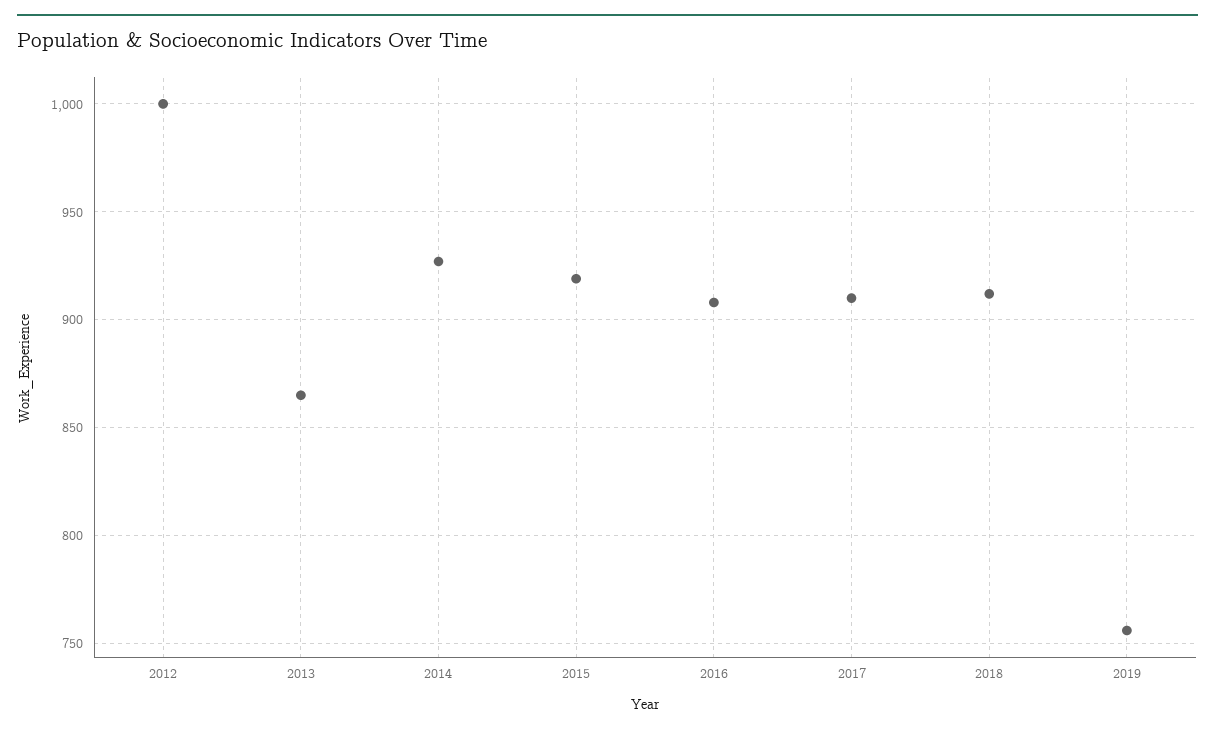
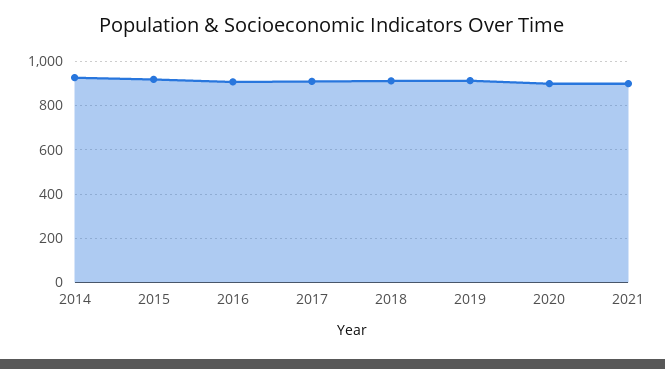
2012: 1000 -> none
2013: 865 -> none
2019: 755 -> 900
2020: none -> 900
2021: none -> 900

